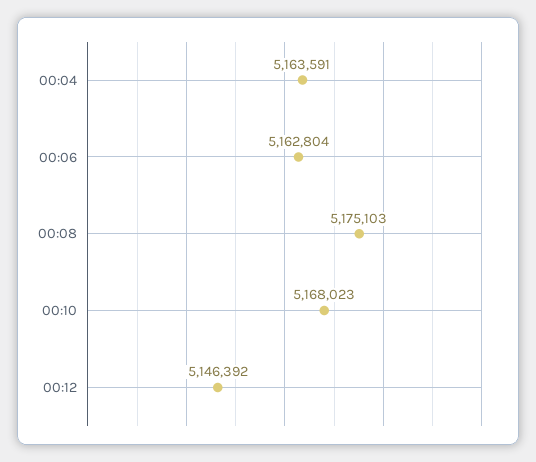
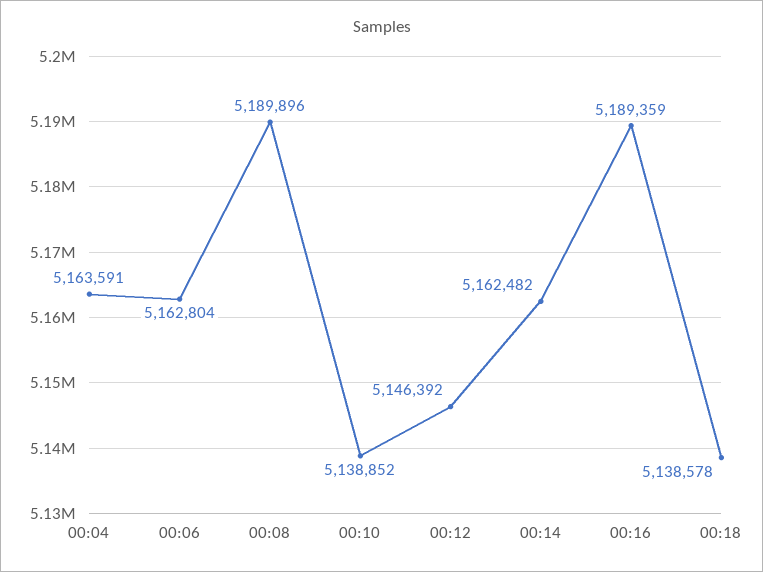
00:08: 5175103 -> 5189896
00:10: 5168023 -> 5138852
00:14: none -> 5162482
00:16: none -> 5189359
00:18: none -> 5138578

